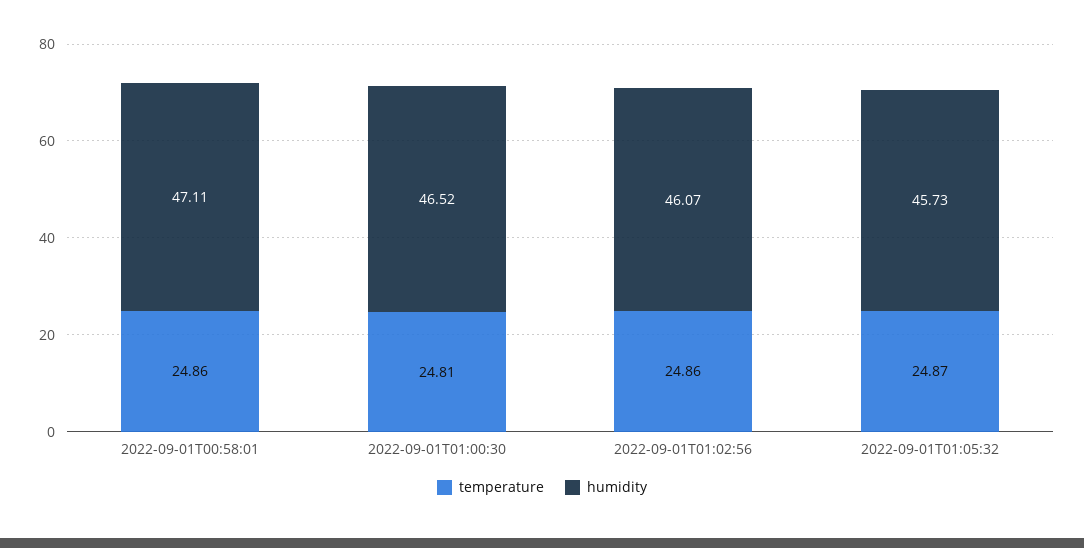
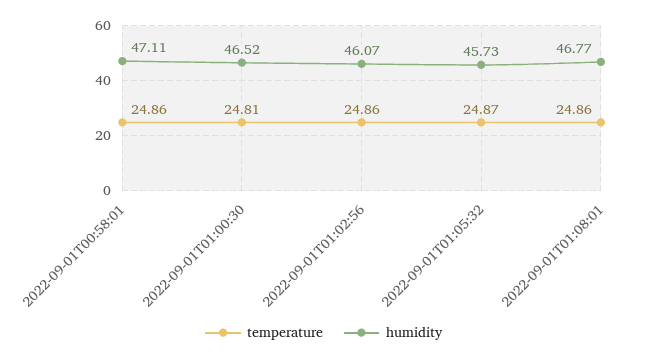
temperature, 2022-09-01T01:08:01: none -> 24.86
humidity, 2022-09-01T01:08:01: none -> 46.77

